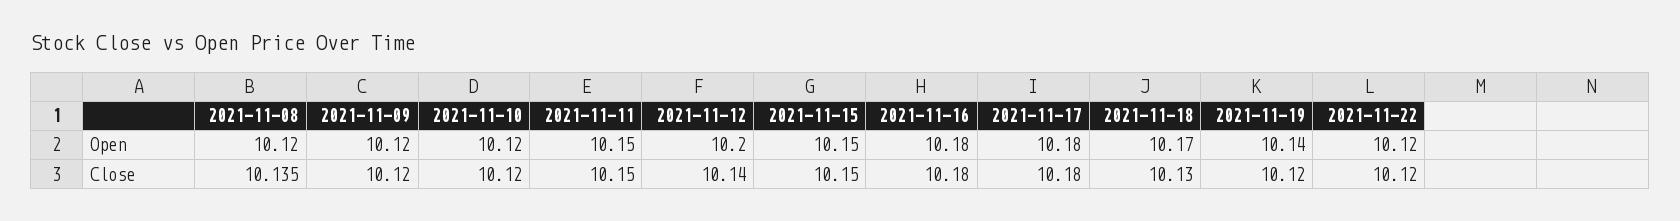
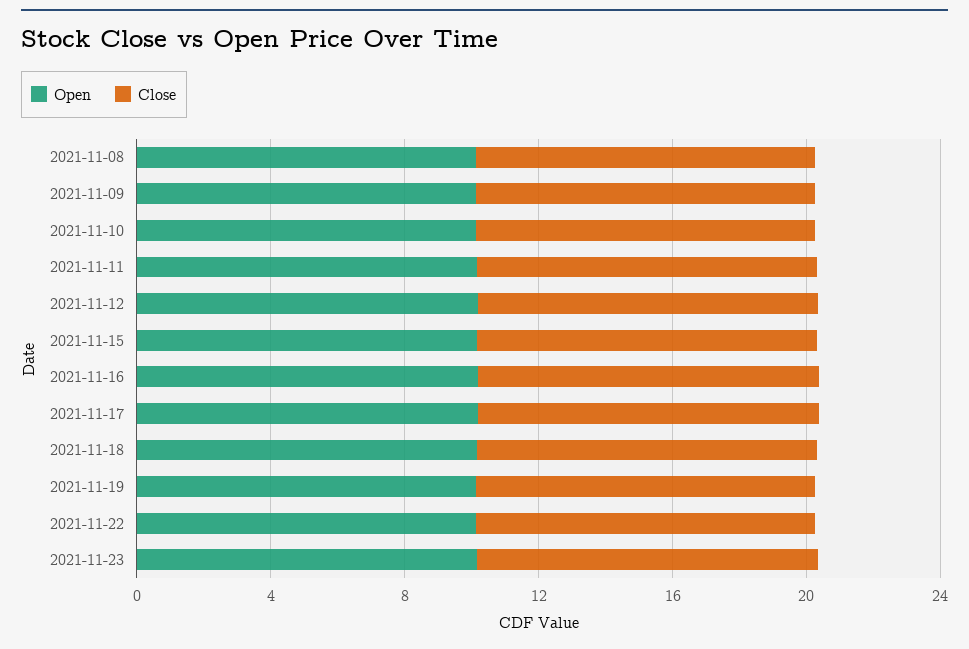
Open, 2021-11-23: none -> 10
Close, 2021-11-23: none -> 10

